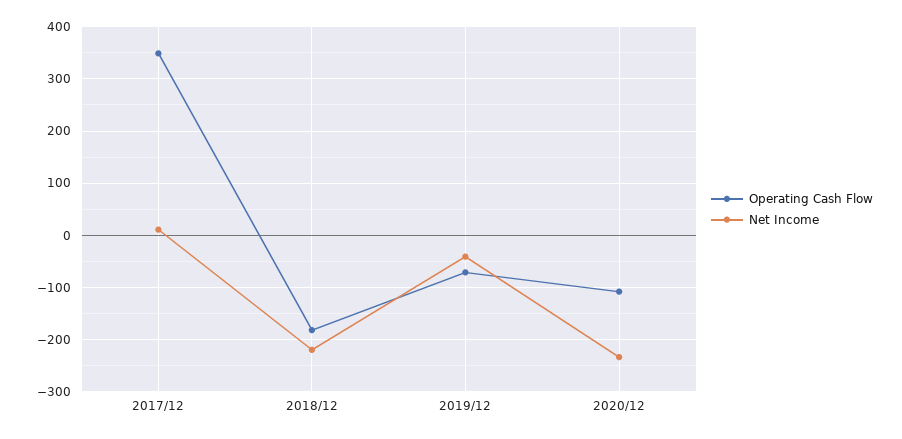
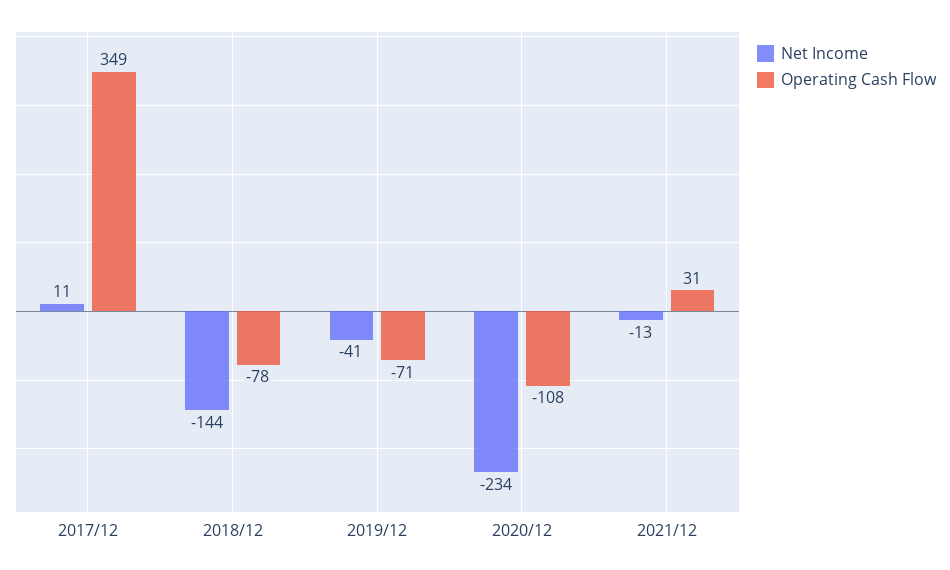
Operating Cash Flow, 2018/12: -180 -> -78
Net Income, 2018/12: -220 -> -144
Net Income, 2021/12: none -> -13
Operating Cash Flow, 2021/12: none -> 31

